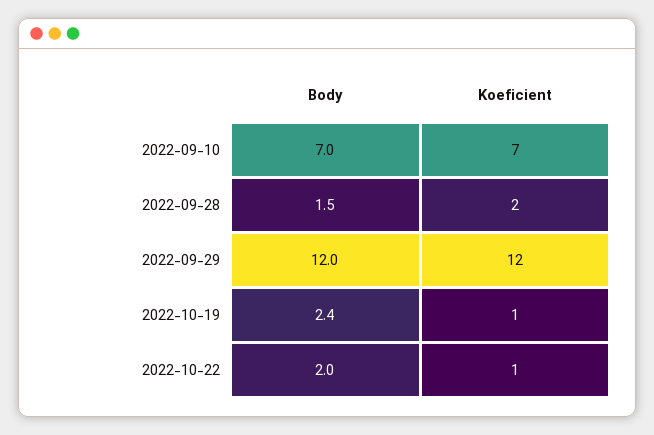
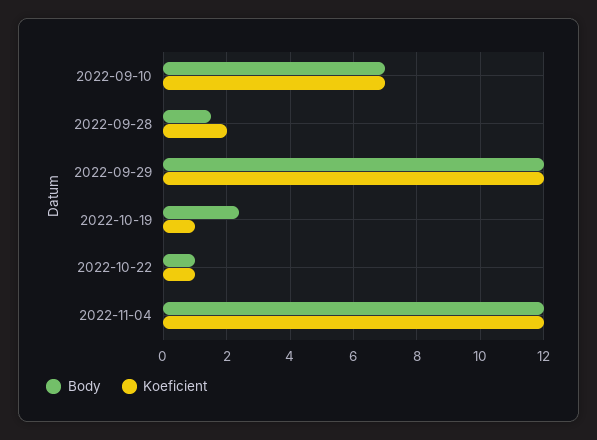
Body, 2022-10-22: 2 -> 1
Body, 2022-11-04: none -> 12
Koeficient, 2022-11-04: none -> 12

